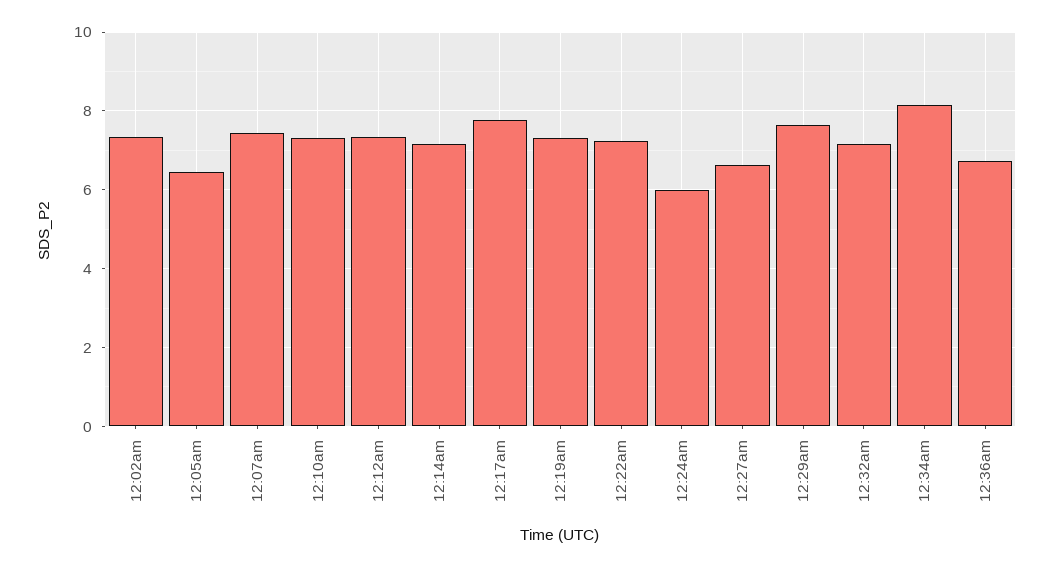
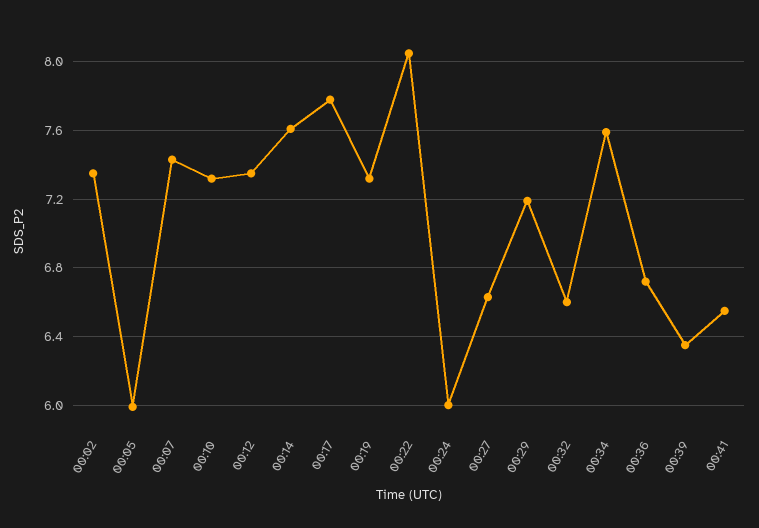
12:05am: 6.4 -> 6
12:14am: 7.2 -> 7.6
12:22am: 7.2 -> 8.05
12:29am: 7.6 -> 7.2
12:32am: 7.2 -> 6.6
12:34am: 8.2 -> 7.6
00:39: none -> 6.35
00:41: none -> 6.55

